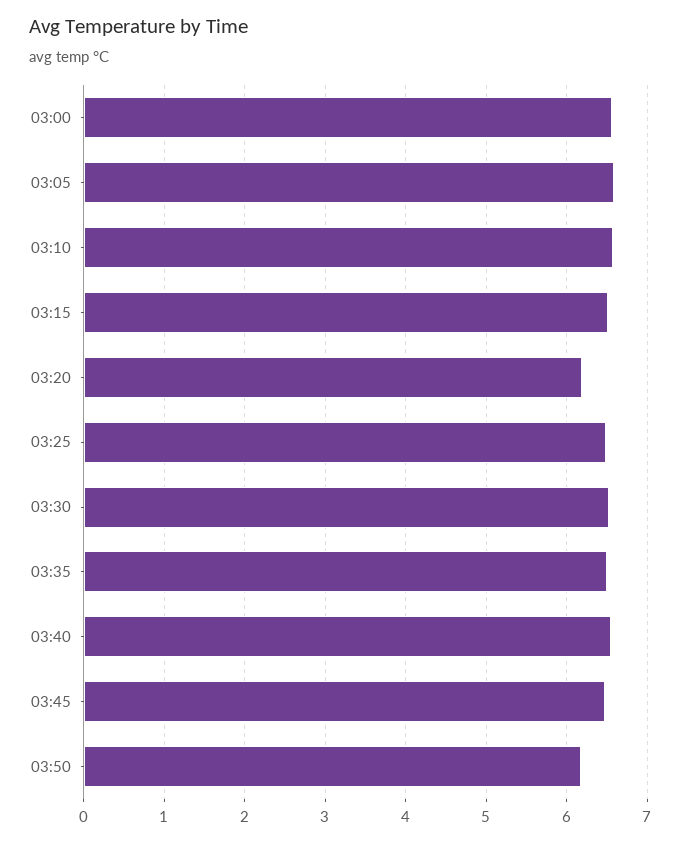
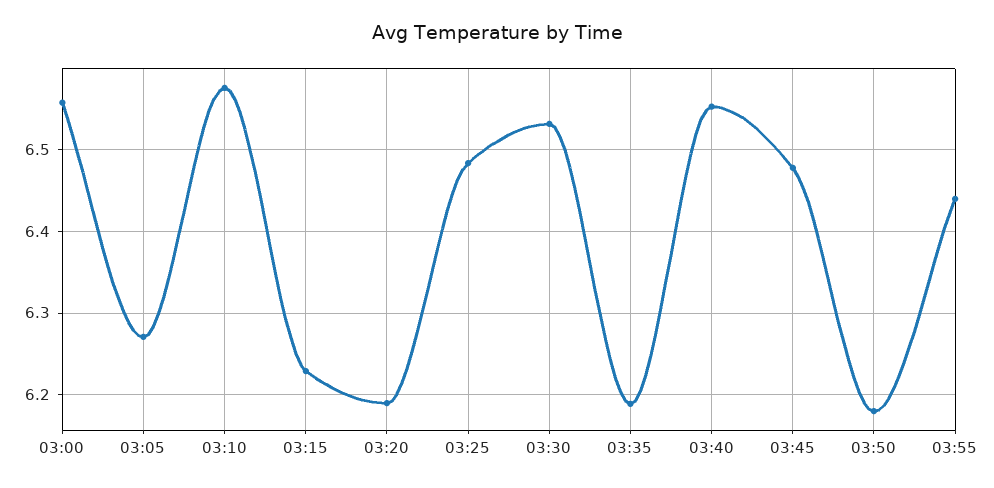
03:05: 6.6 -> 6.27
03:15: 6.5 -> 6.23
03:35: 6.5 -> 6.19
03:55: none -> 6.44

